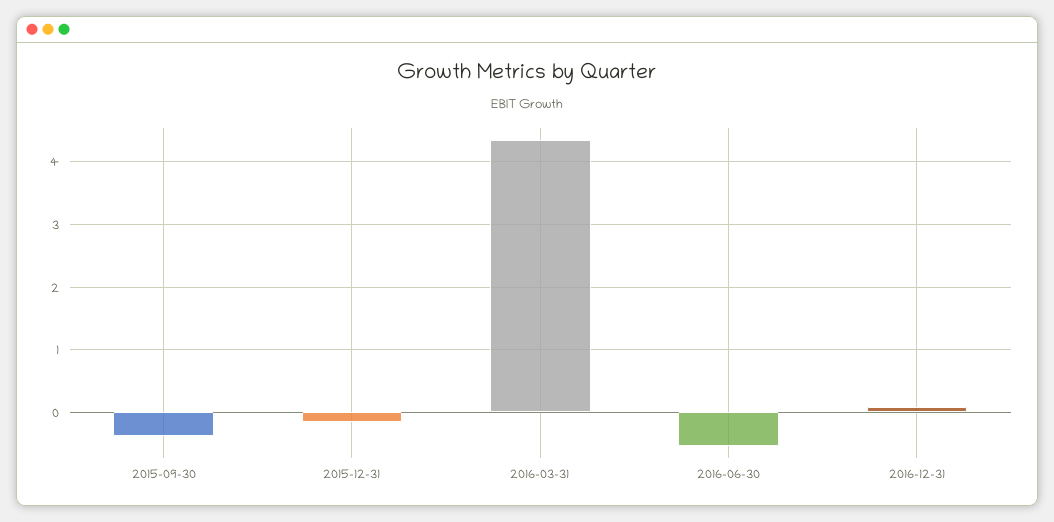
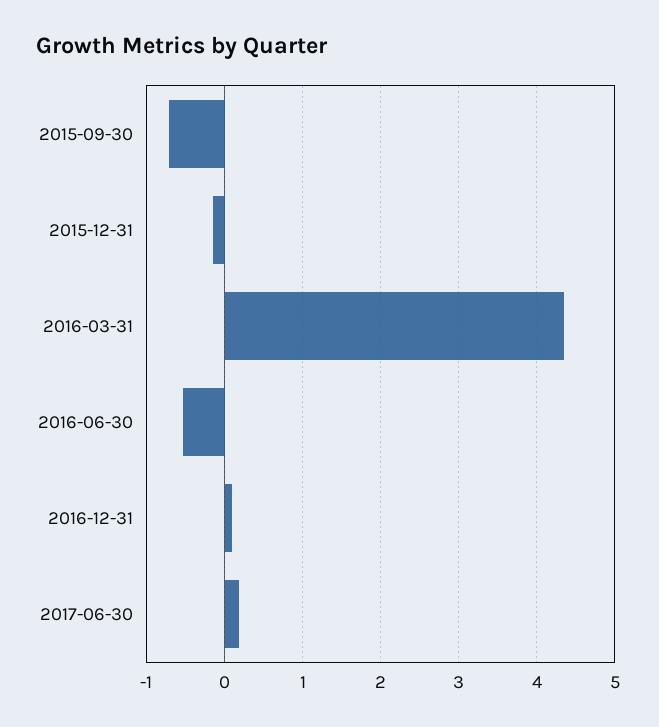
2015-09-30: -0.4 -> -0.7
2017-06-30: none -> 0.2

